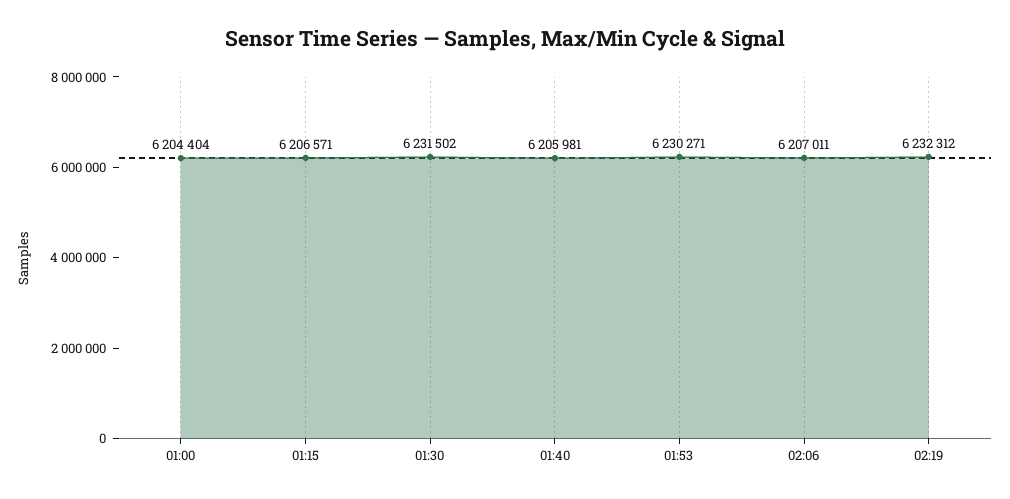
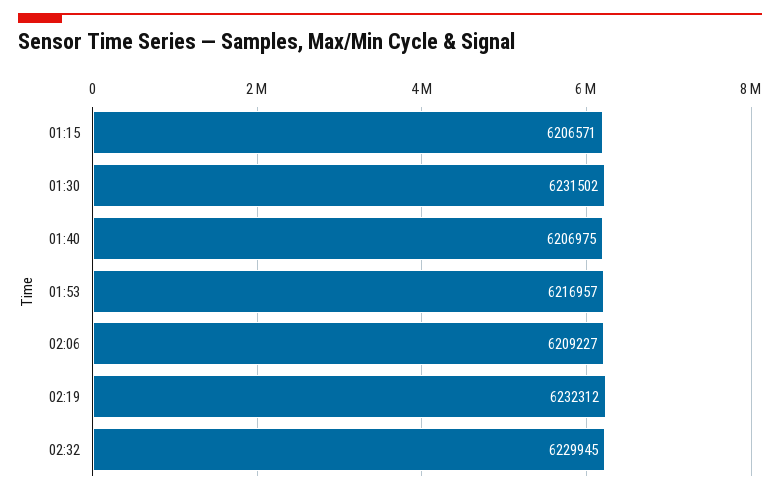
01:00: 6204404 -> none
01:40: 6205981 -> 6206975
01:53: 6230271 -> 6216957
02:06: 6207011 -> 6209227
02:32: none -> 6229945

